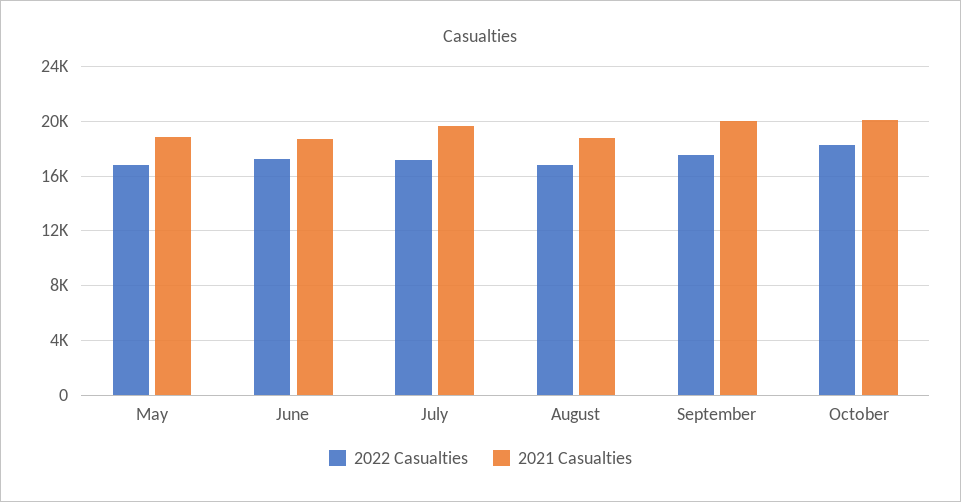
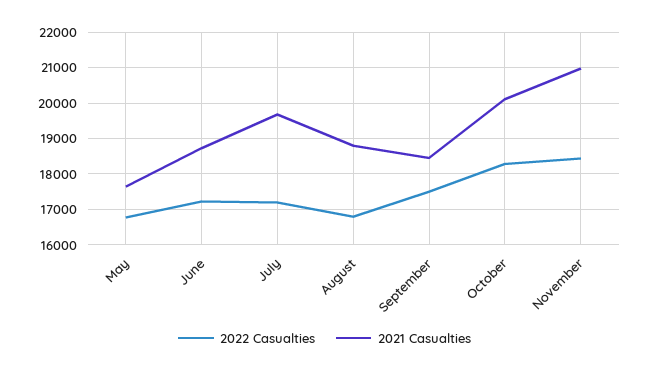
2021 Casualties, May: 19000 -> 17600
2021 Casualties, September: 20000 -> 18400
2022 Casualties, November: none -> 18400
2021 Casualties, November: none -> 21000

